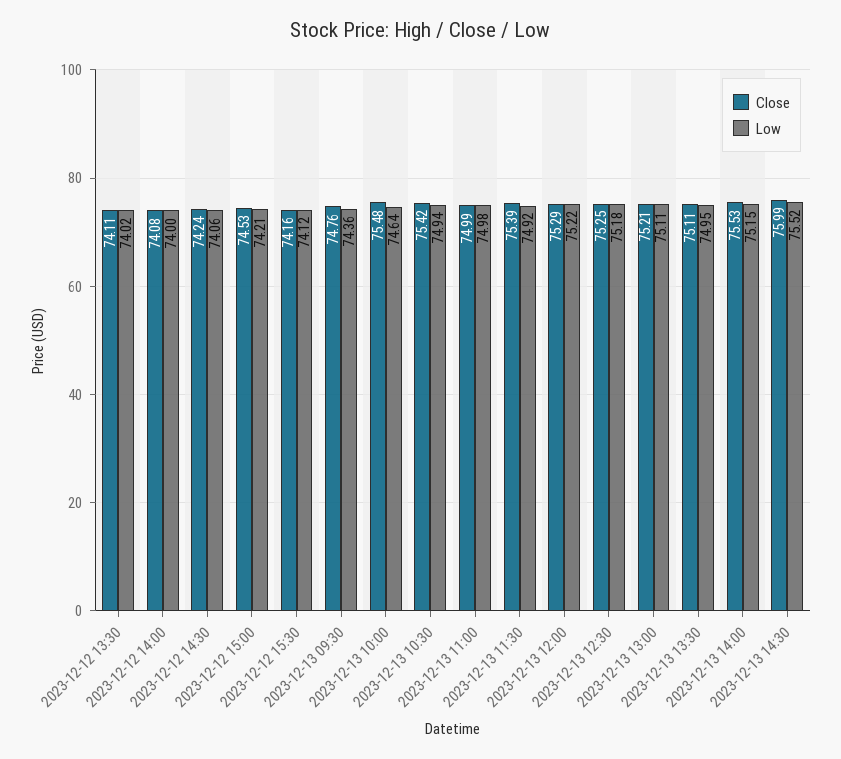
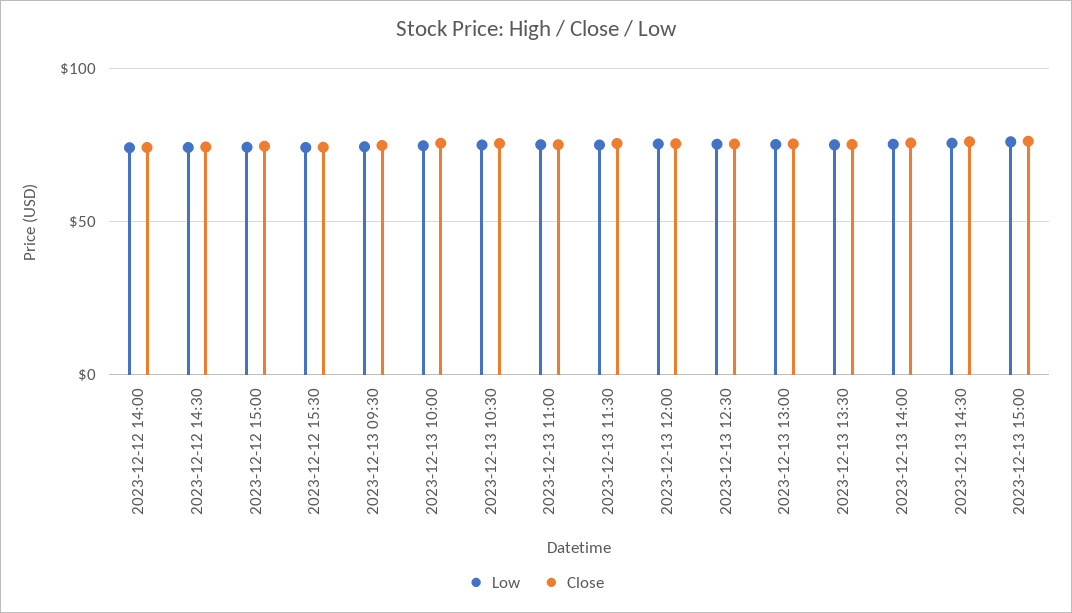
Close, 2023-12-12 13:30: 74.11 -> none
Low, 2023-12-12 13:30: 74.02 -> none
Low, 2023-12-13 15:00: none -> 75
Close, 2023-12-13 15:00: none -> 75

